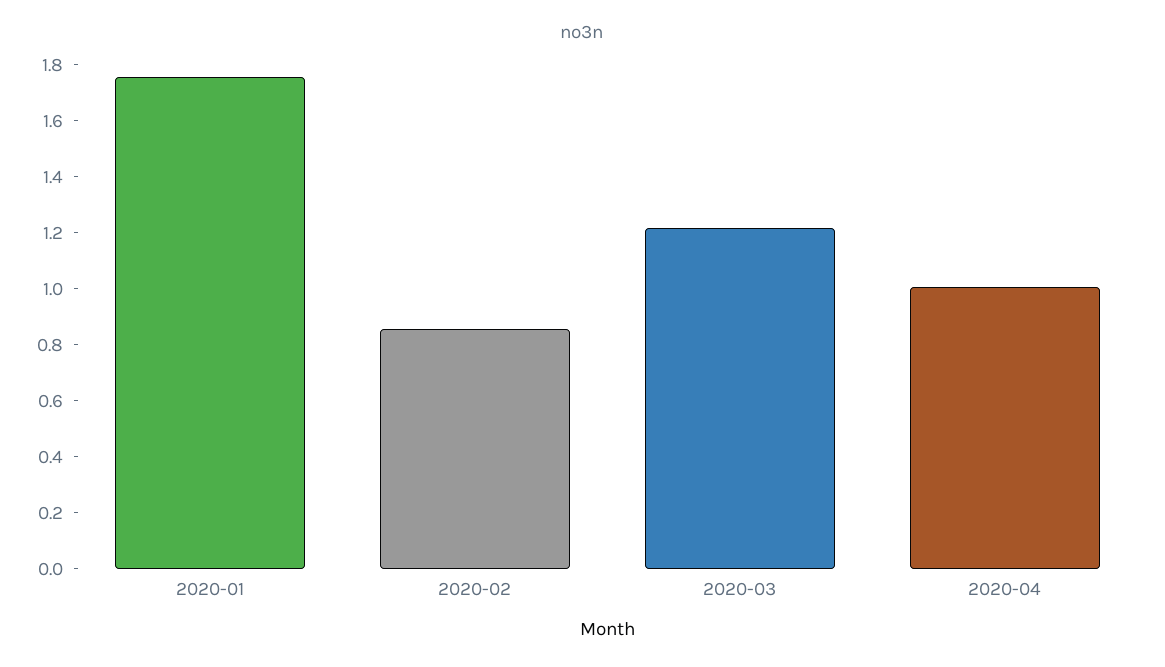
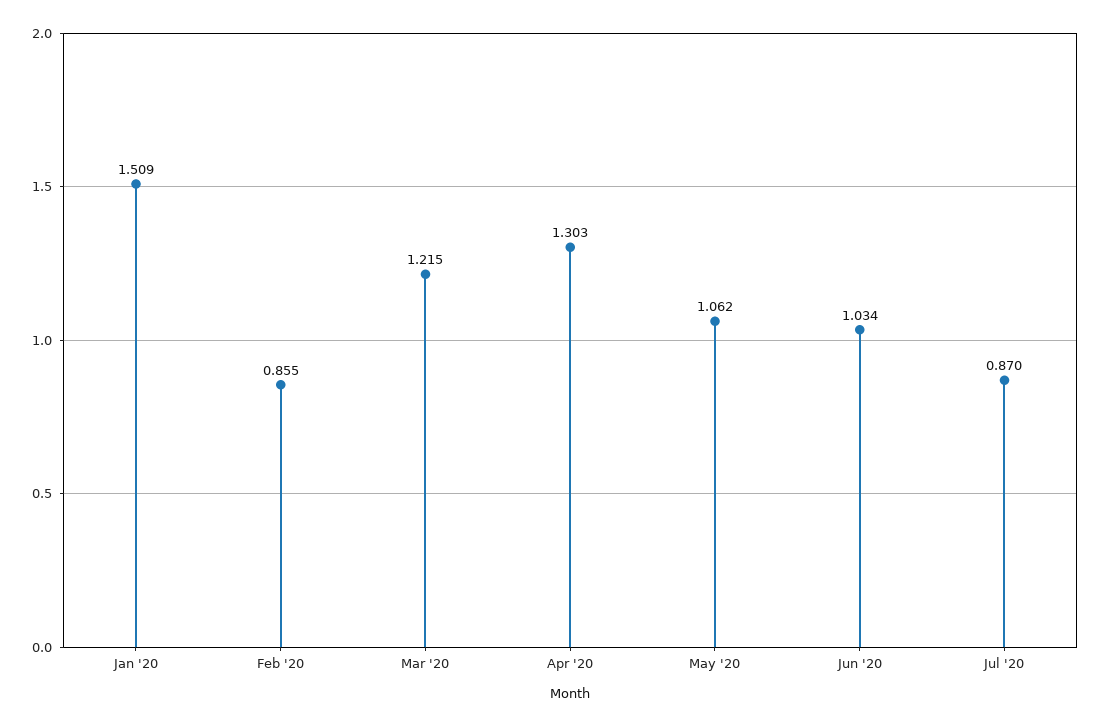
2020-01: 1.75 -> 1.509
2020-04: 1 -> 1.303
May '20: none -> 1.062
Jun '20: none -> 1.034
Jul '20: none -> 0.87

